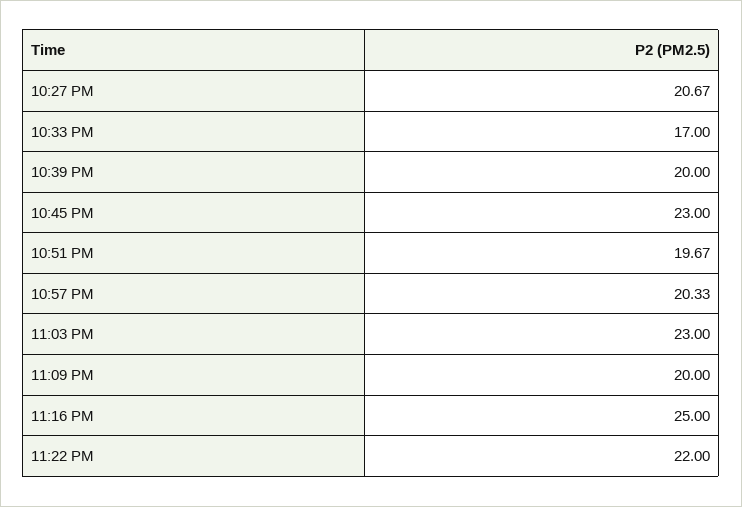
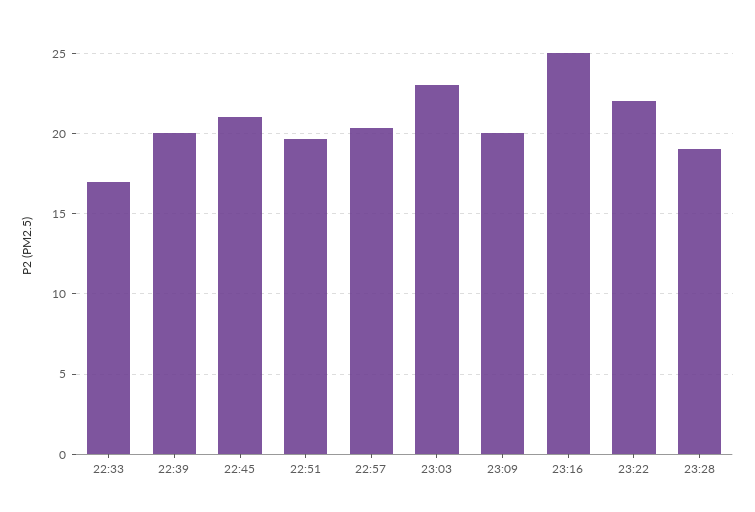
10:27 PM: 20.67 -> none
10:45 PM: 23 -> 21
23:28: none -> 19

